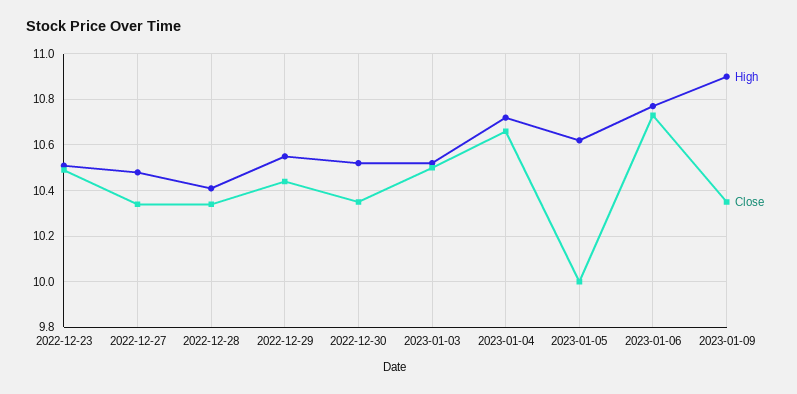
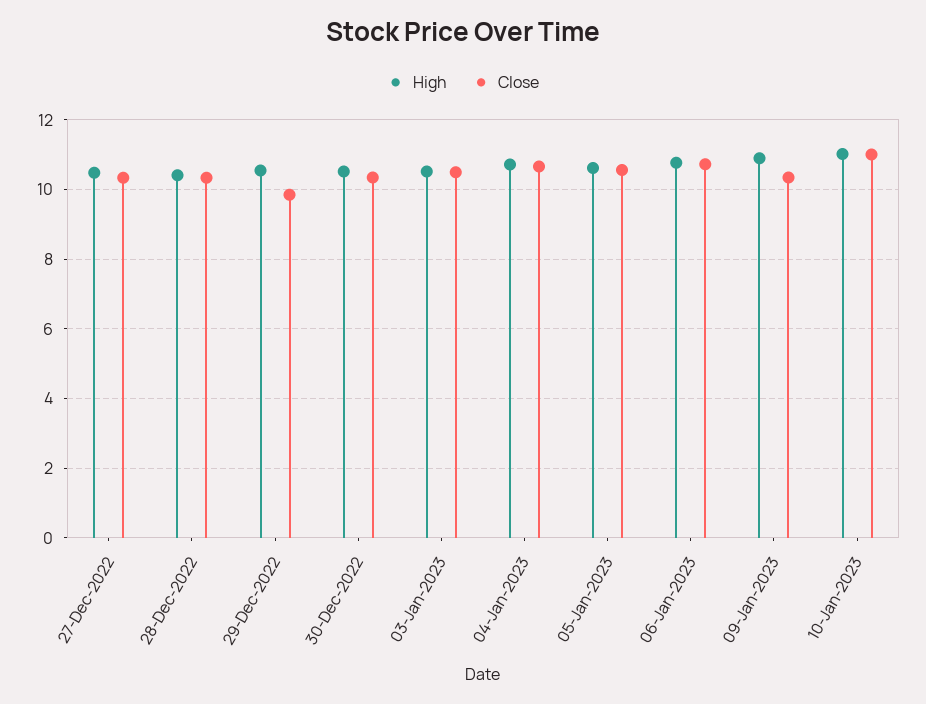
High, 2022-12-23: 10.5 -> none
Close, 2022-12-23: 10.5 -> none
Close, 2022-12-29: 10.45 -> 9.8
Close, 2023-01-05: 10 -> 10.6
High, 10-Jan-2023: none -> 11
Close, 10-Jan-2023: none -> 11

